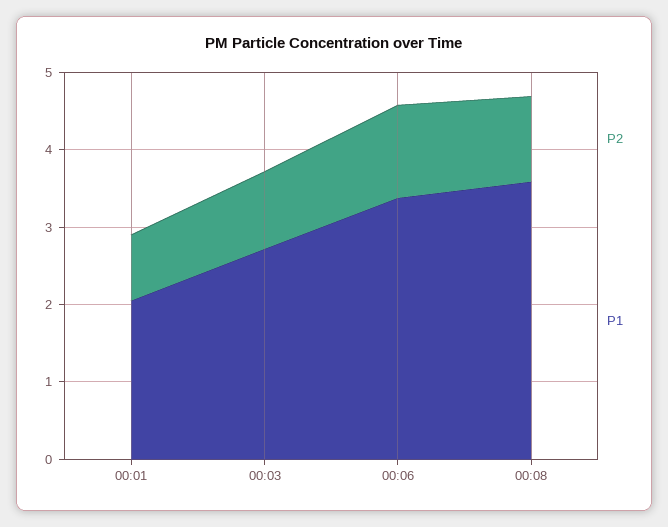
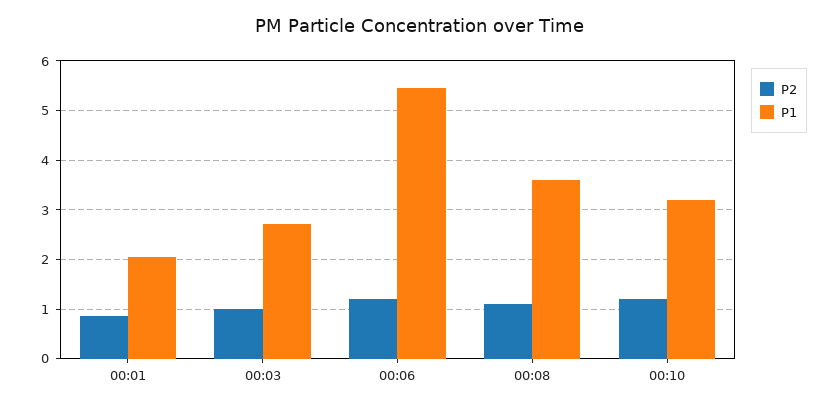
P1, 00:06: 3.4 -> 5.4
P2, 00:10: none -> 1.2
P1, 00:10: none -> 3.2

